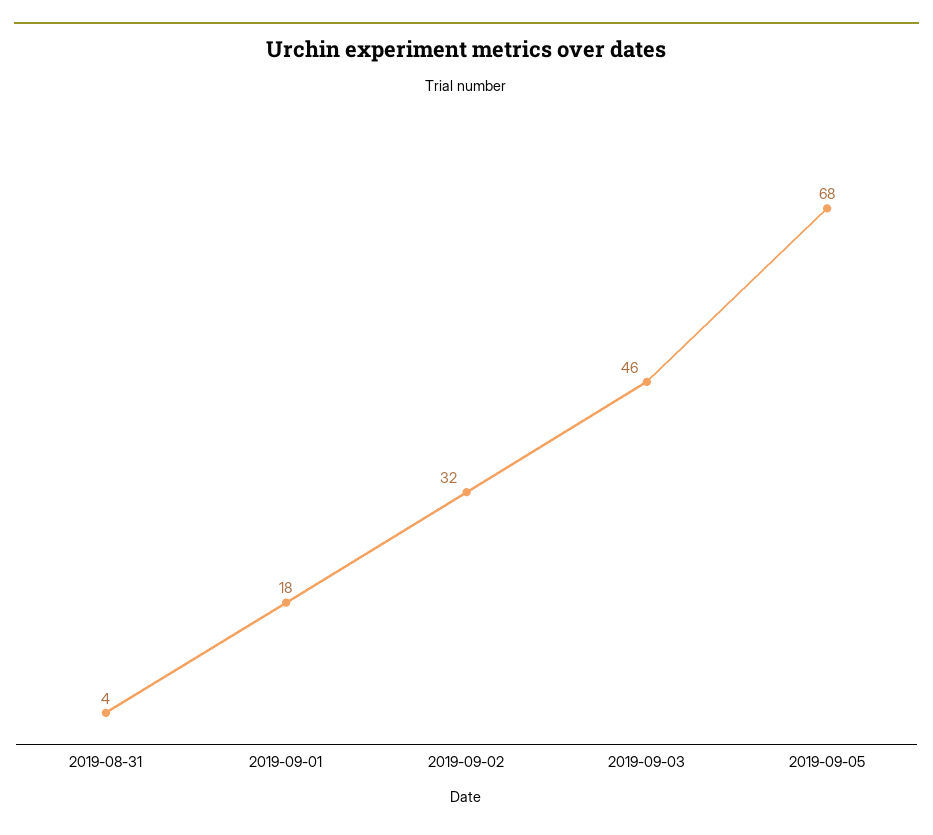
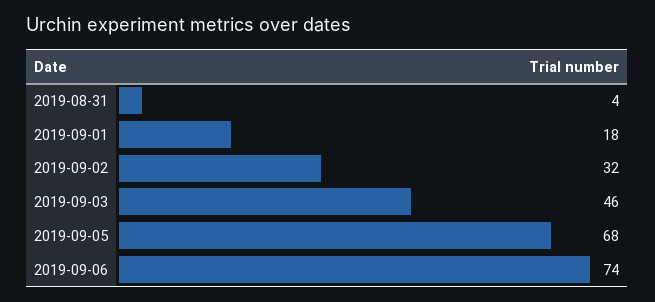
2019-09-06: none -> 74

